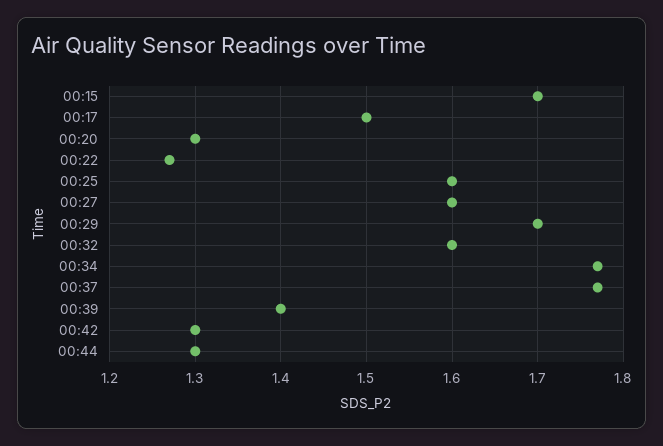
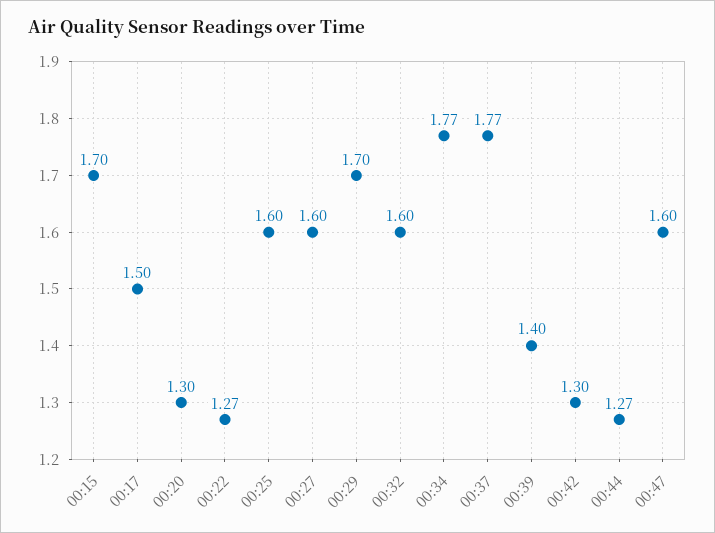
00:44: 1.3 -> 1.27
00:47: none -> 1.6

